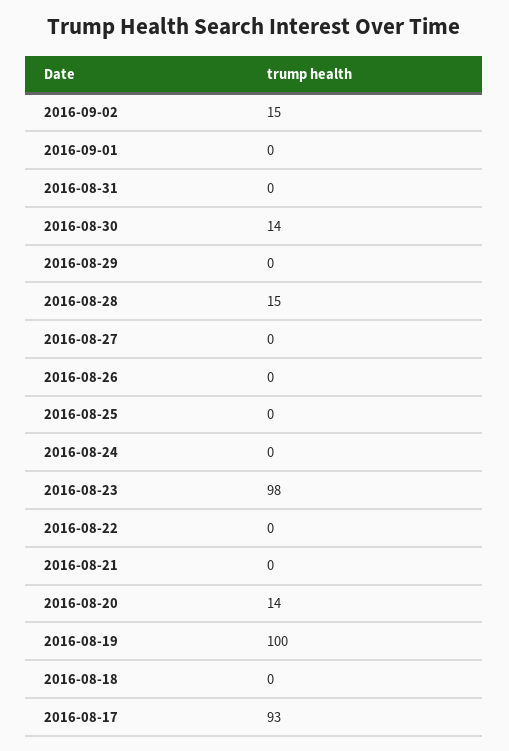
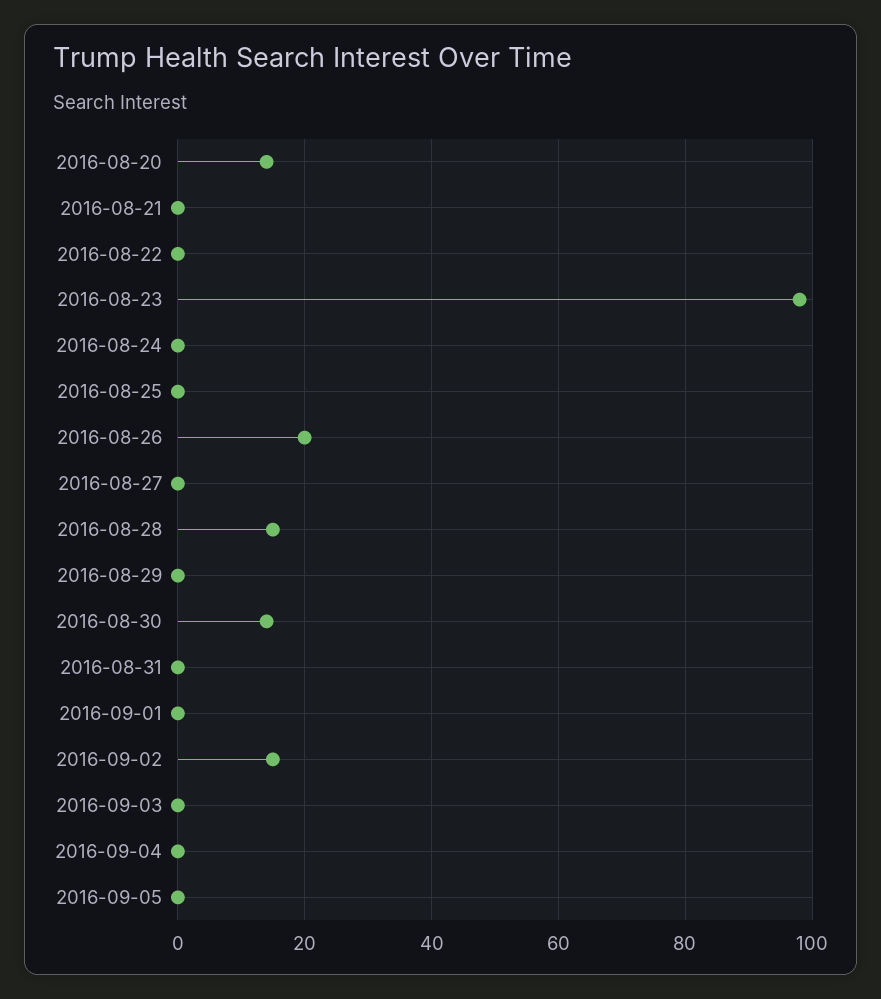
2016-08-26: 0 -> 20
2016-08-19: 100 -> none
2016-08-18: 0 -> none
2016-08-17: 93 -> none
2016-09-03: none -> 0
2016-09-04: none -> 0
2016-09-05: none -> 0

